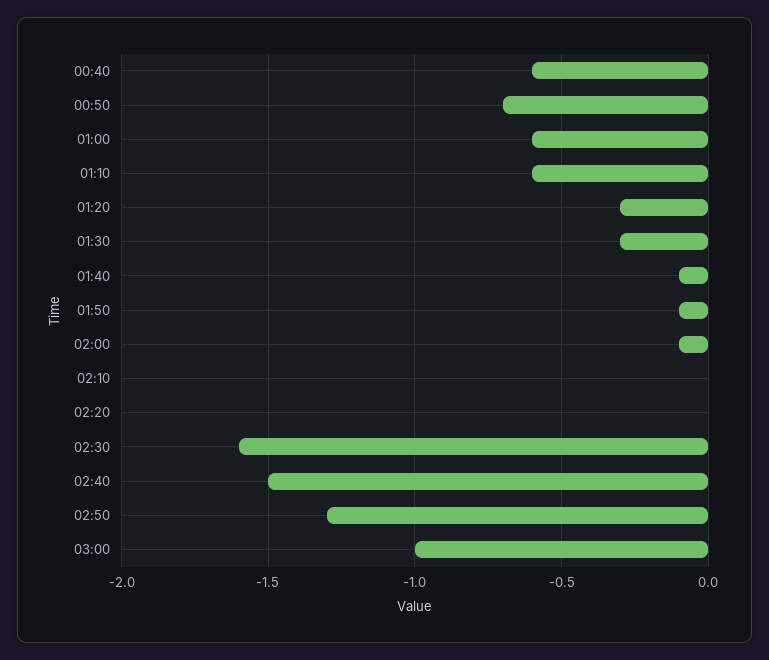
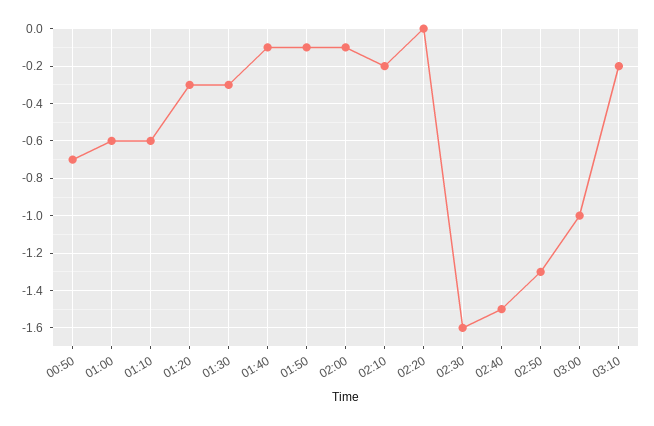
00:40: -0.6 -> none
02:10: 0 -> -0.2
03:10: none -> -0.2

